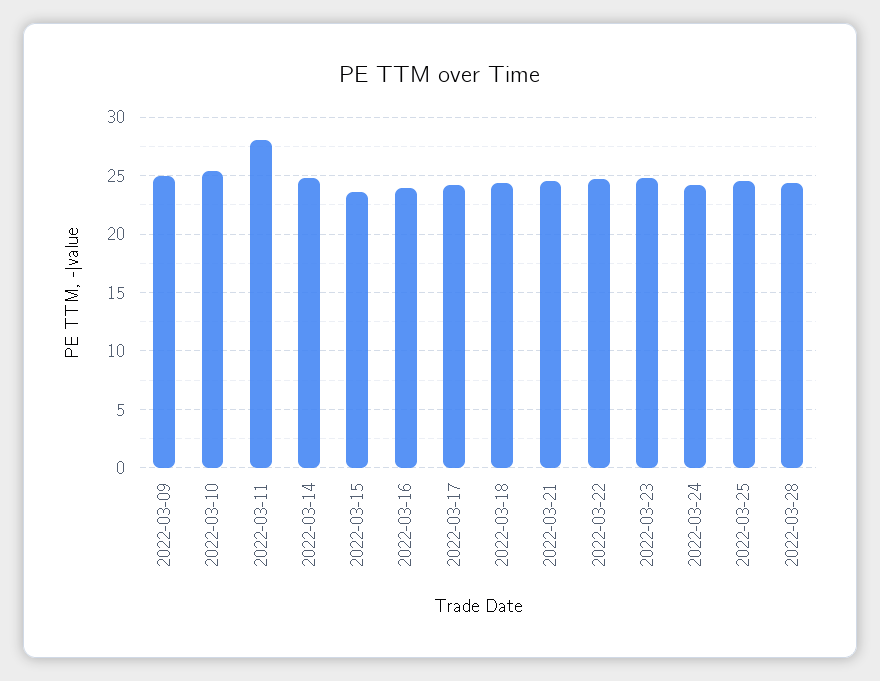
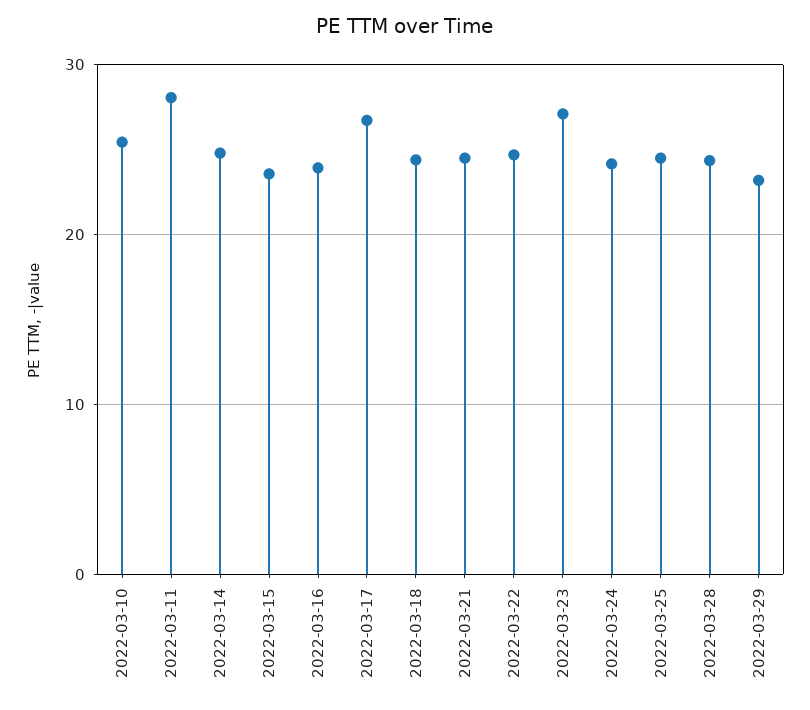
2022-03-09: 25 -> none
2022-03-17: 24 -> 27
2022-03-23: 25 -> 27
2022-03-29: none -> 23

